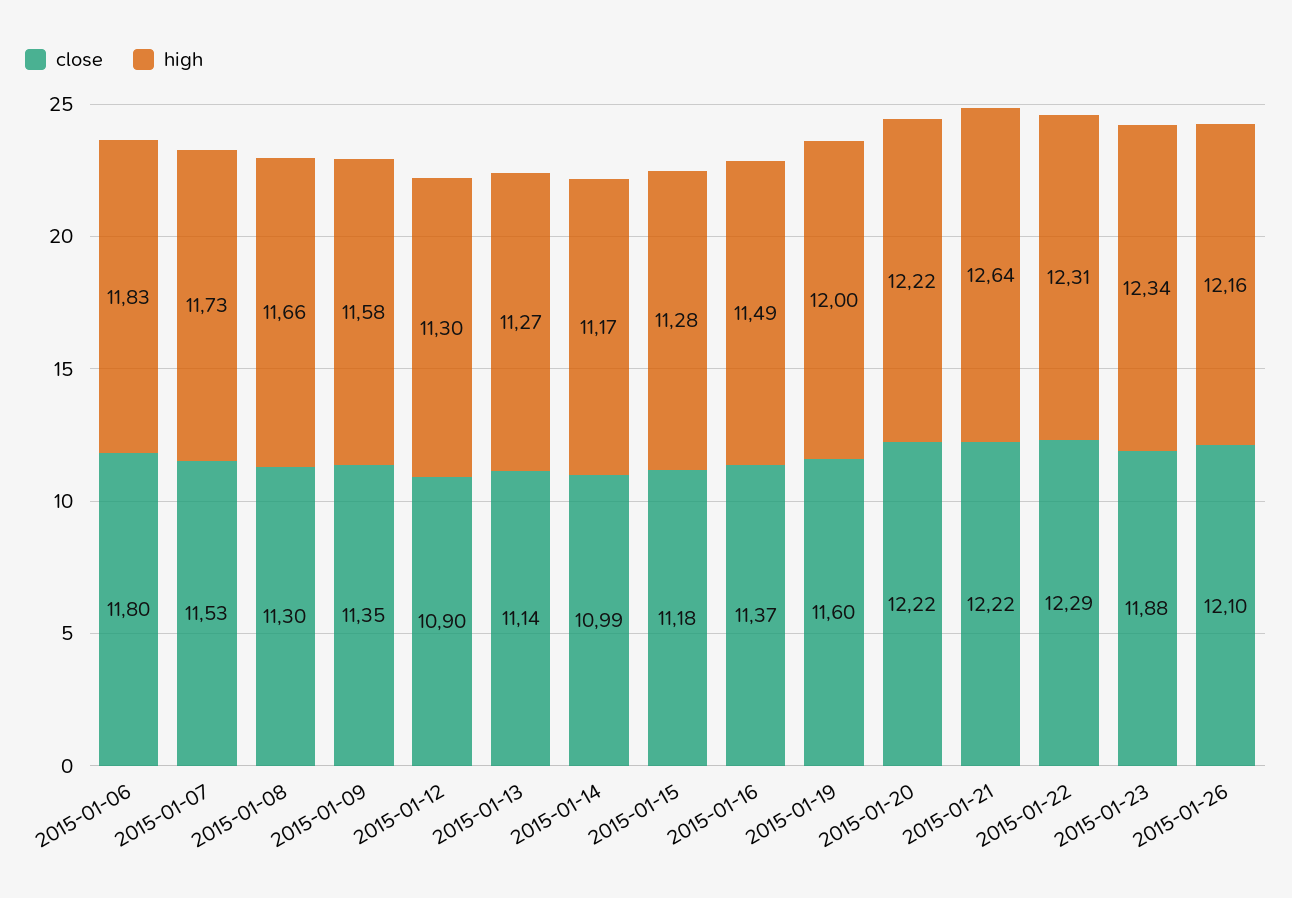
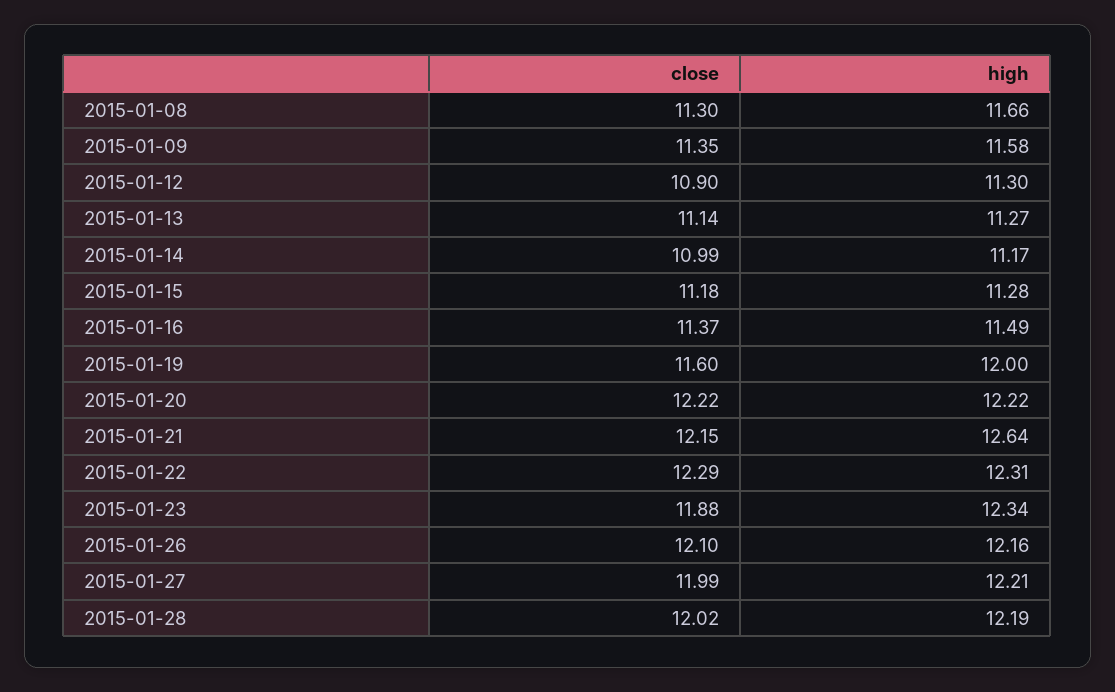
close, 2015-01-06: 11.8 -> none
high, 2015-01-06: 11.83 -> none
close, 2015-01-07: 11.53 -> none
high, 2015-01-07: 11.73 -> none
close, 2015-01-21: 12.22 -> 12.15
close, 2015-01-27: none -> 11.99
high, 2015-01-27: none -> 12.21
close, 2015-01-28: none -> 12.02
high, 2015-01-28: none -> 12.19

